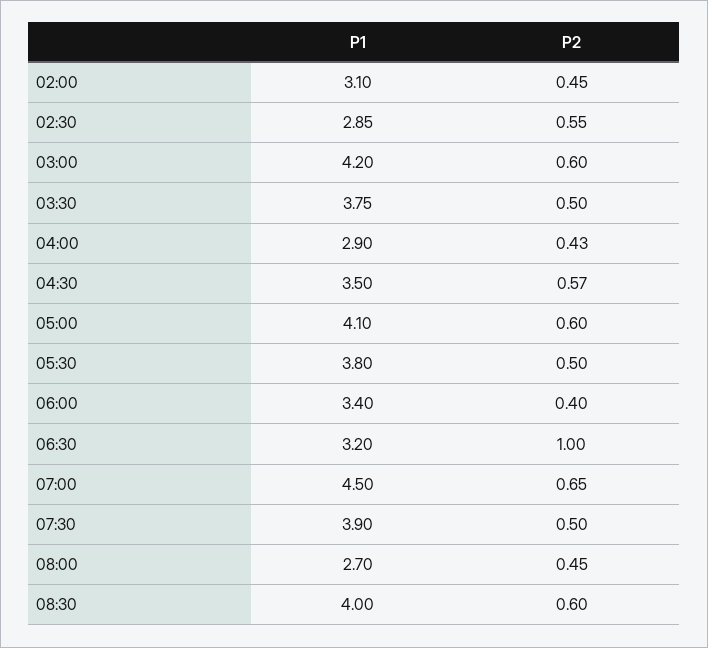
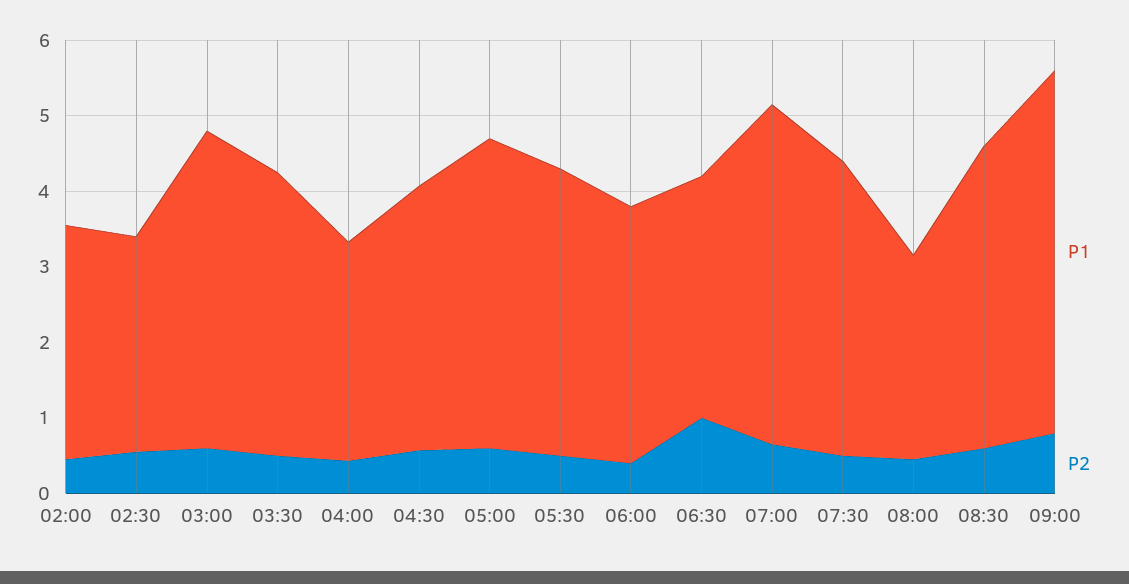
P1, 09:00: none -> 4.8
P2, 09:00: none -> 0.8

